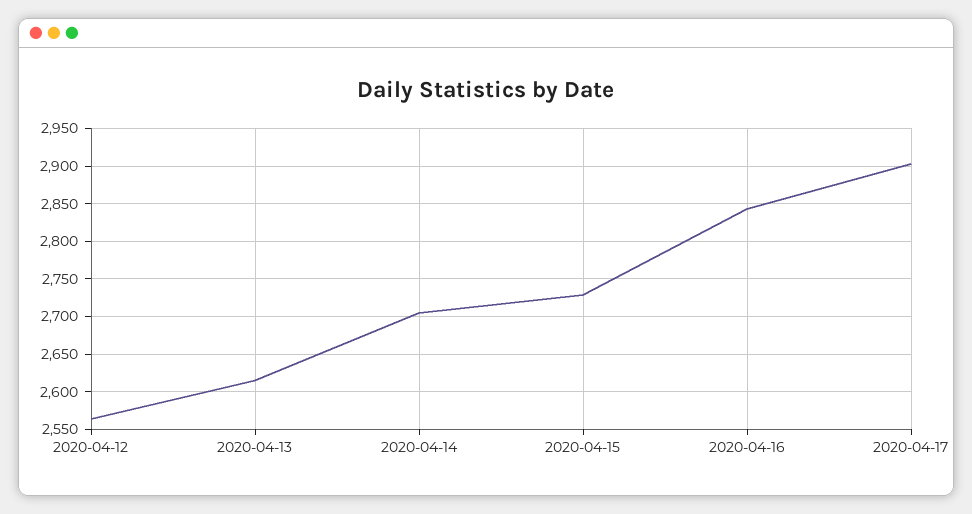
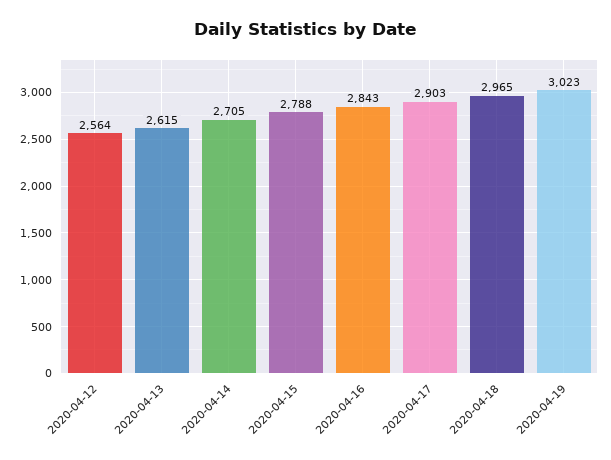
2020-04-15: 2730 -> 2788
2020-04-18: none -> 2965
2020-04-19: none -> 3023

